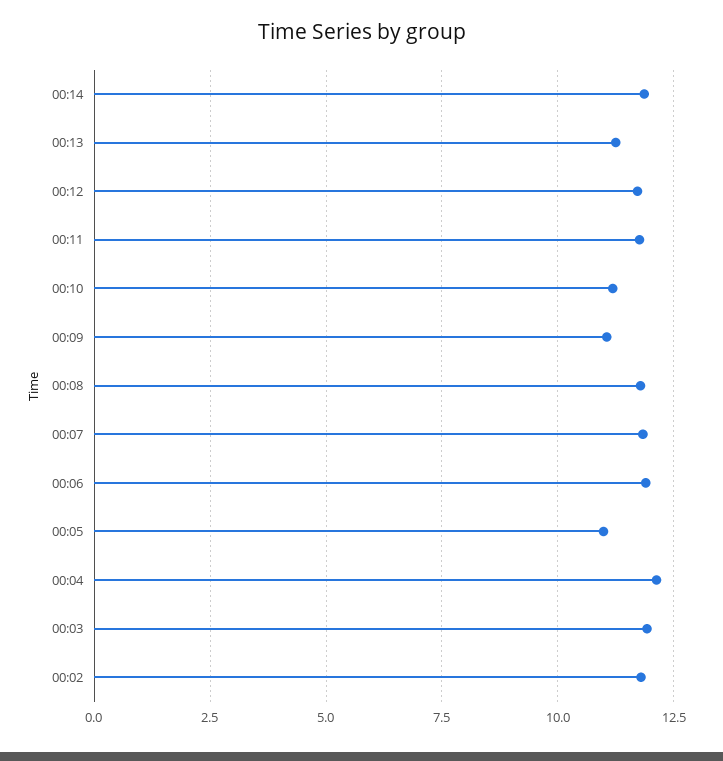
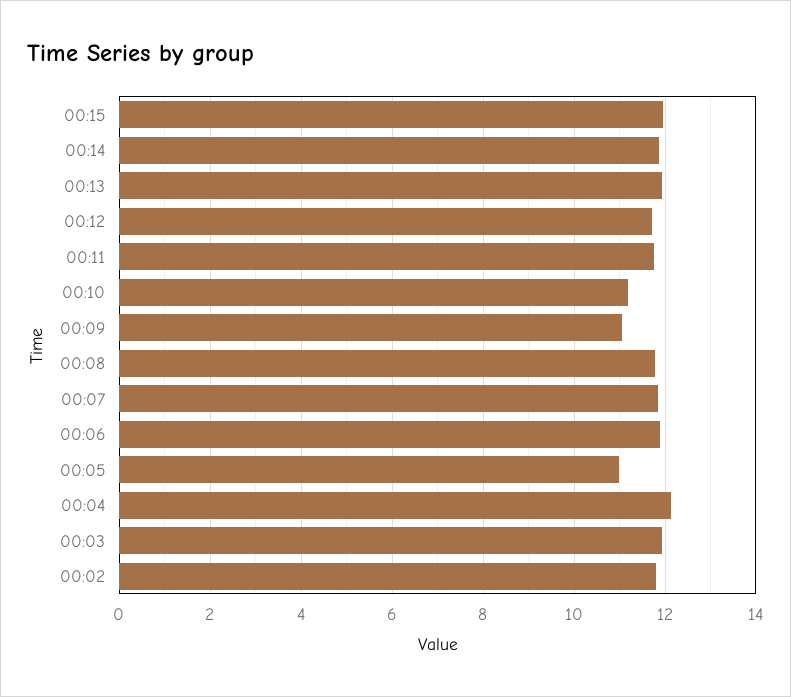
00:13: 11.25 -> 12
00:15: none -> 12

